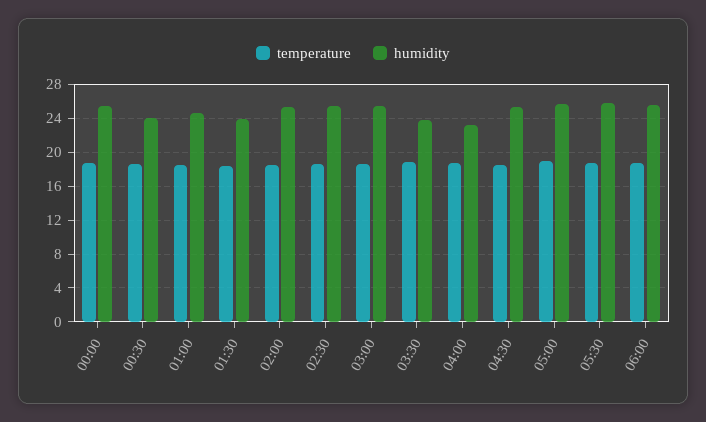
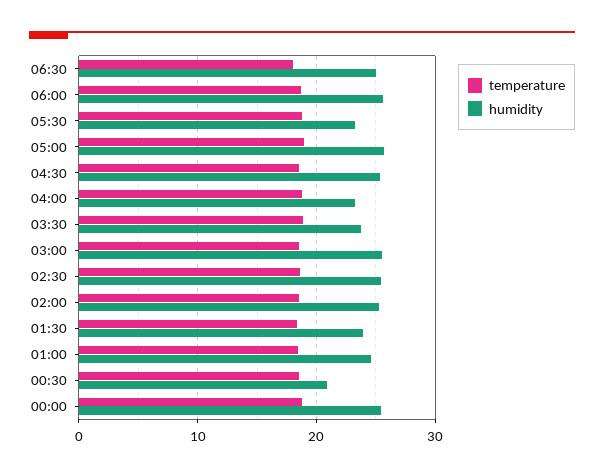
humidity, 00:30: 24 -> 21
humidity, 05:30: 26 -> 23
temperature, 06:30: none -> 18
humidity, 06:30: none -> 25

